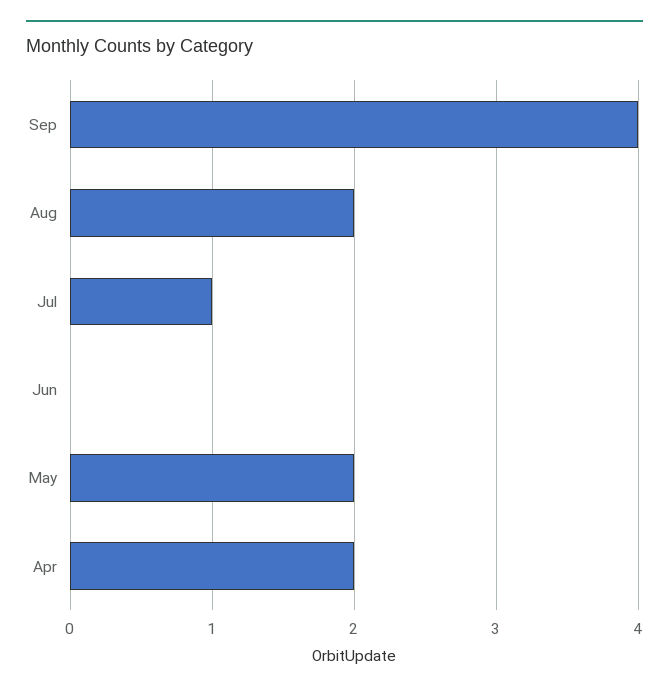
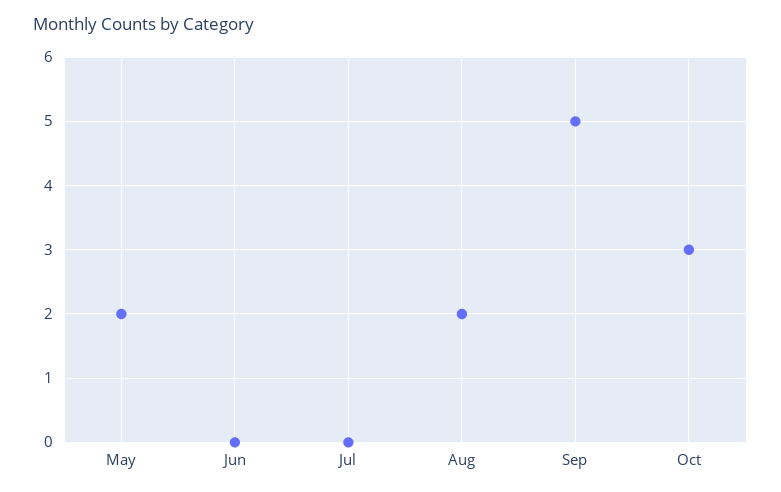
Sep: 4 -> 5
Jul: 1 -> 0
Apr: 2 -> none
Oct: none -> 3

